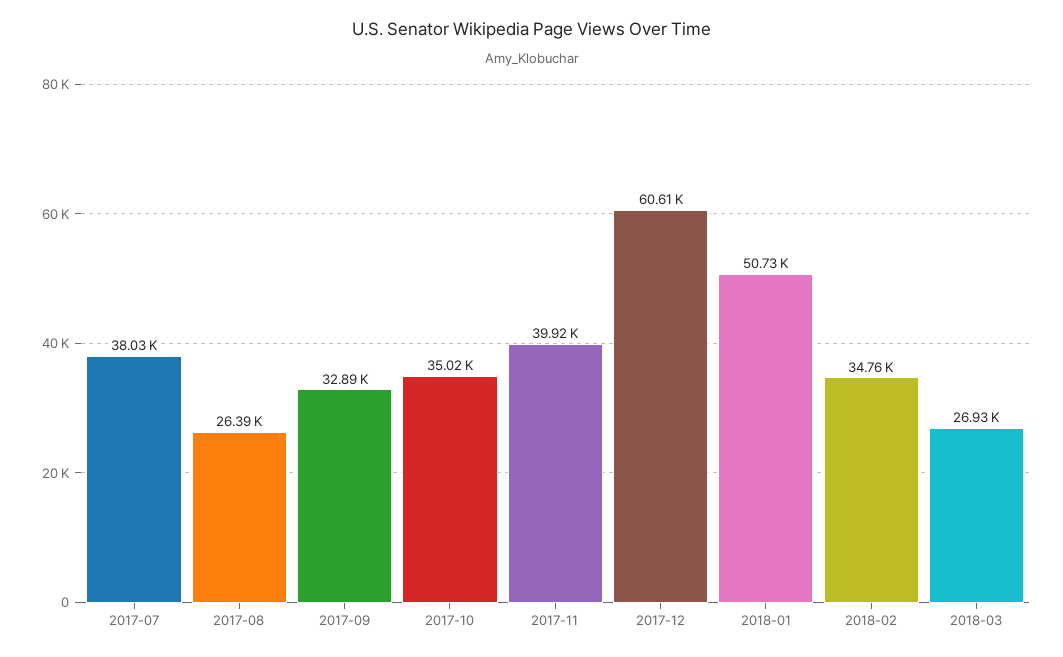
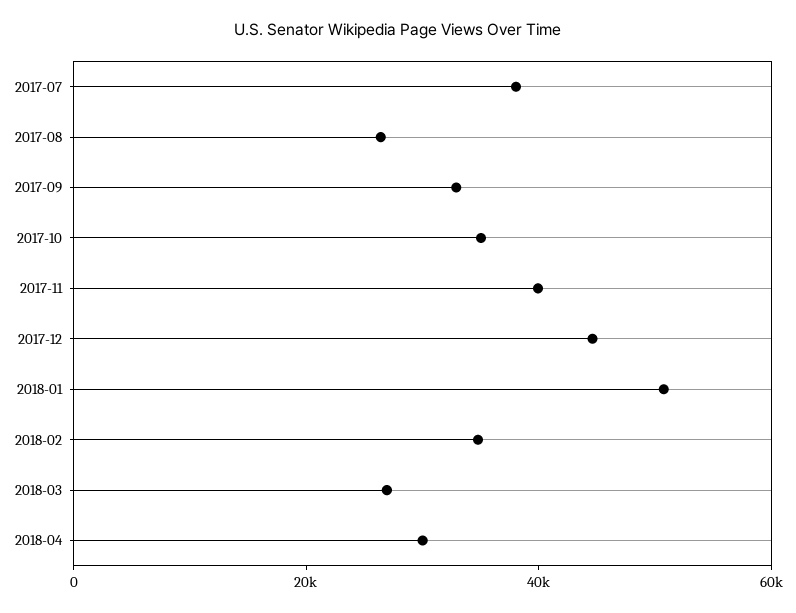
2017-12: 60610 -> 45000
2018-04: none -> 30000

